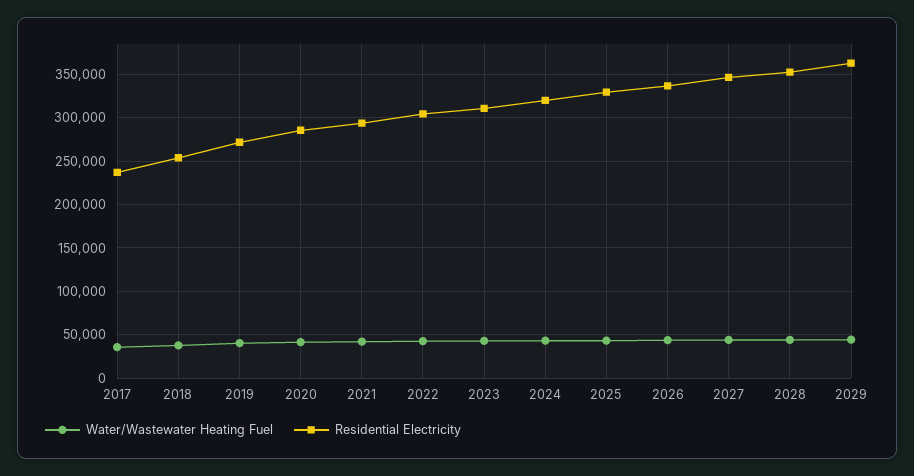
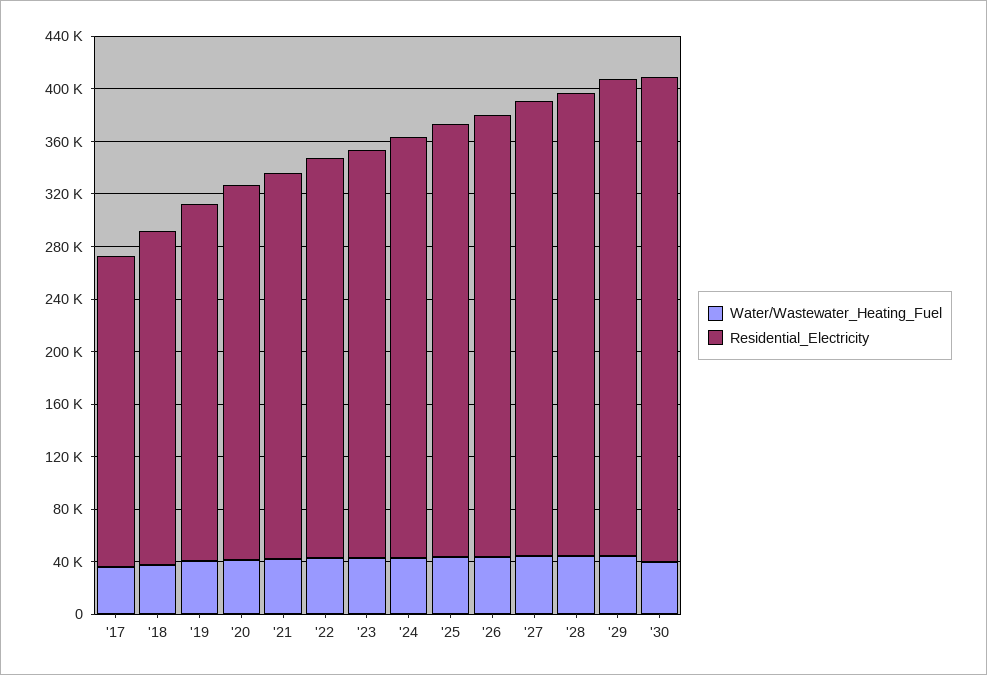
Water/Wastewater Heating Fuel, '30: none -> 40000
Residential Electricity, '30: none -> 370000

